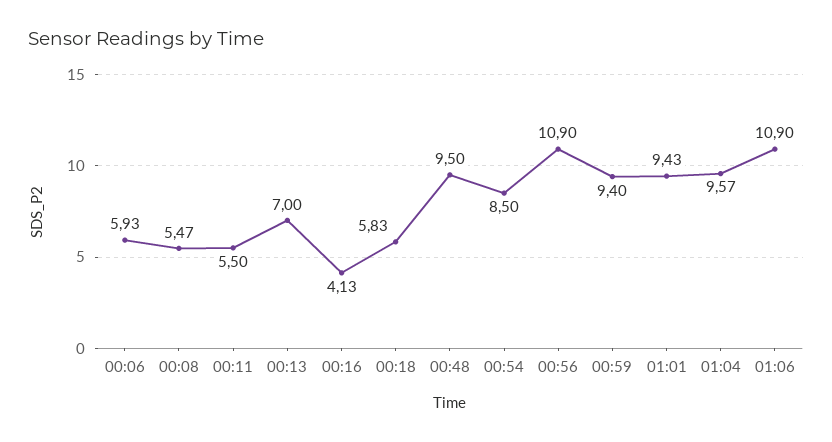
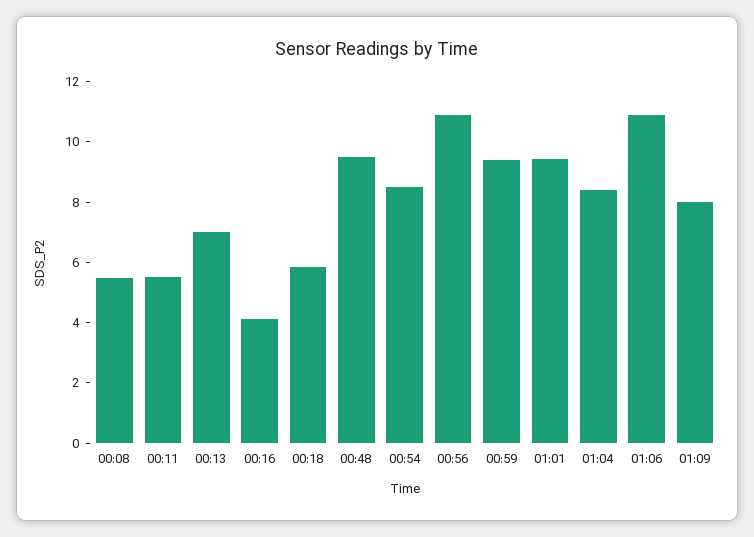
00:06: 5.93 -> none
01:04: 9.57 -> 8.5
01:09: none -> 8

